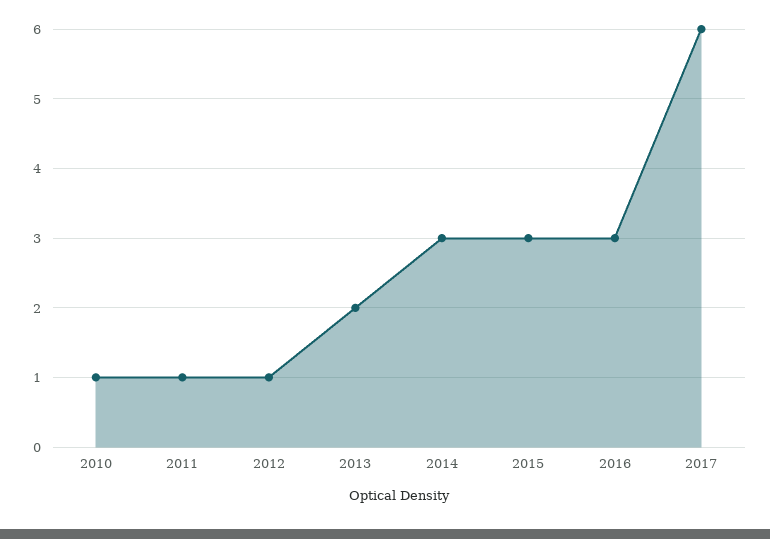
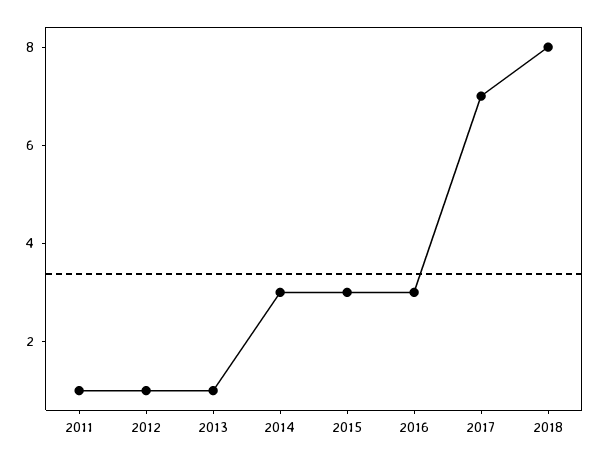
2010: 1 -> none
2013: 2 -> 1
2017: 6 -> 7
2018: none -> 8

